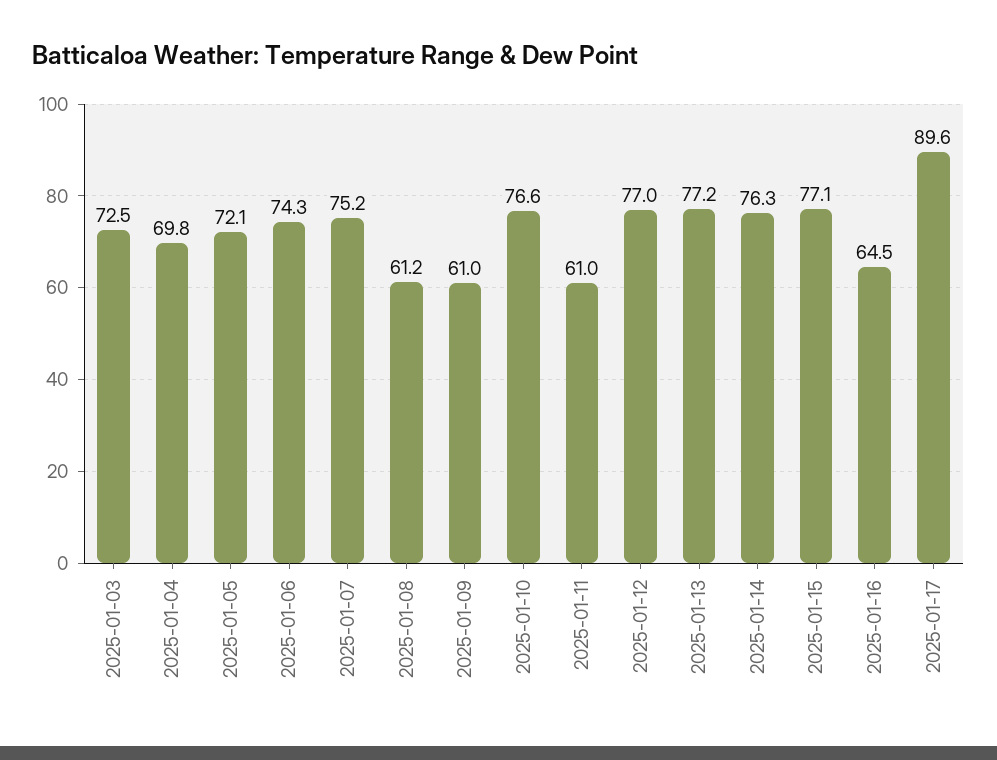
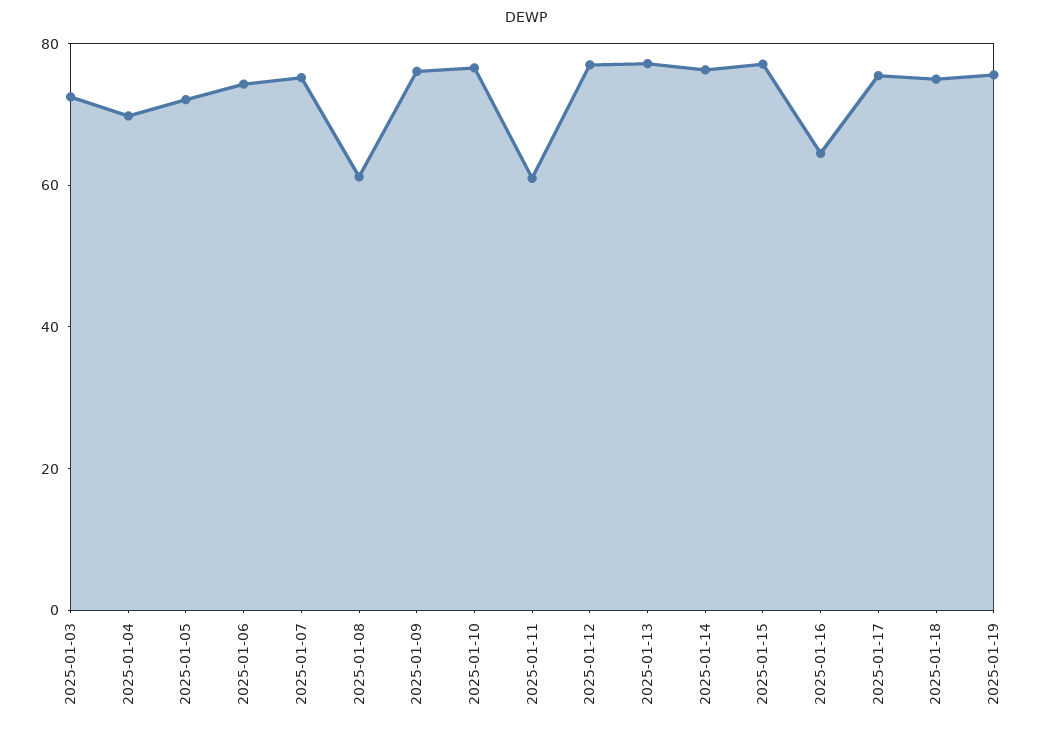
2025-01-09: 61 -> 75
2025-01-17: 89.6 -> 75
2025-01-18: none -> 75
2025-01-19: none -> 75

